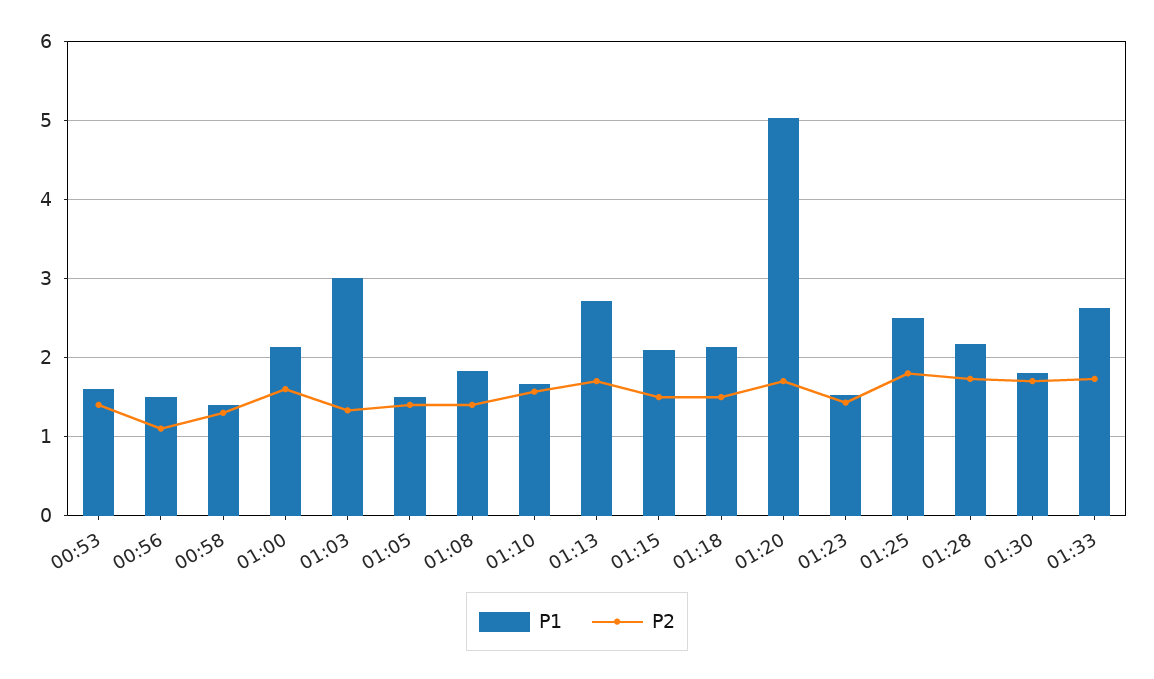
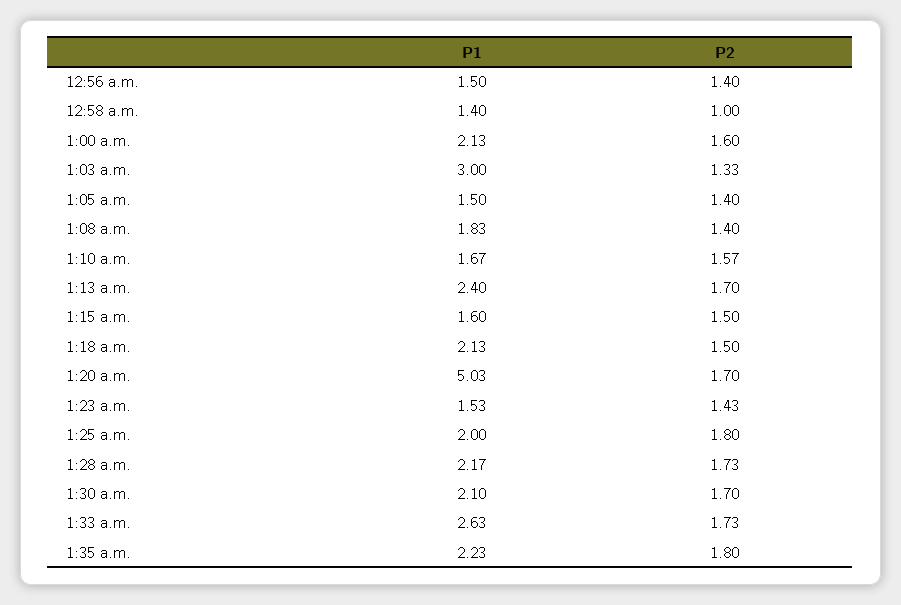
P1, 00:53: 1.6 -> none
P2, 00:53: 1.4 -> none
P2, 00:56: 1.1 -> 1.4
P2, 00:58: 1.3 -> 1
P1, 01:13: 2.7 -> 2.4
P1, 01:15: 2.1 -> 1.6
P1, 01:25: 2.5 -> 2
P1, 01:30: 1.8 -> 2.1
P1, 1:35 a.m.: none -> 2.23
P2, 1:35 a.m.: none -> 1.8

